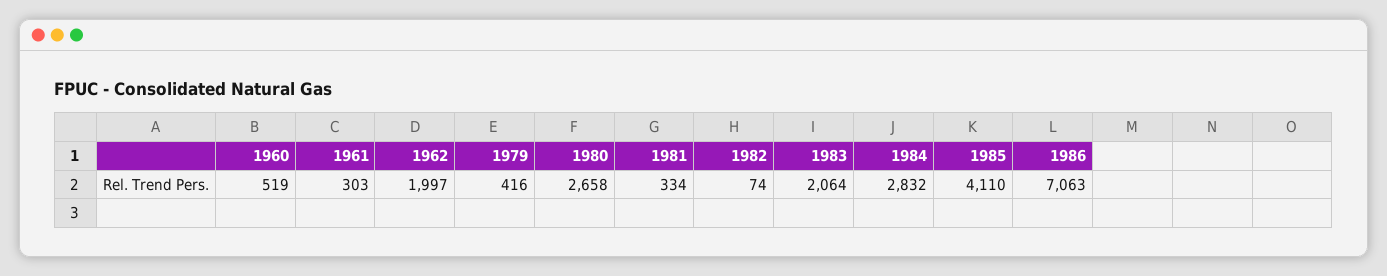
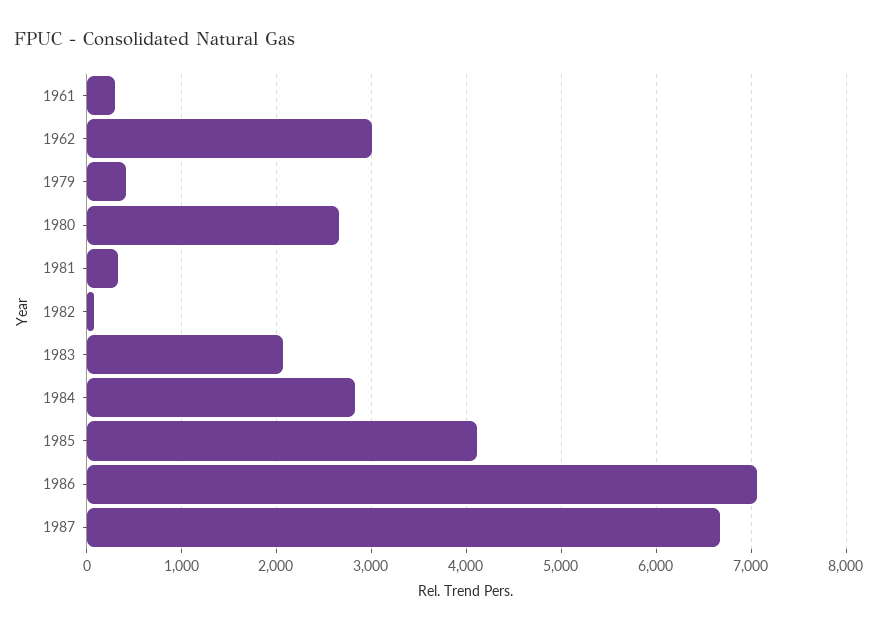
1960: 519 -> none
1962: 1997 -> 3000
1987: none -> 6700

